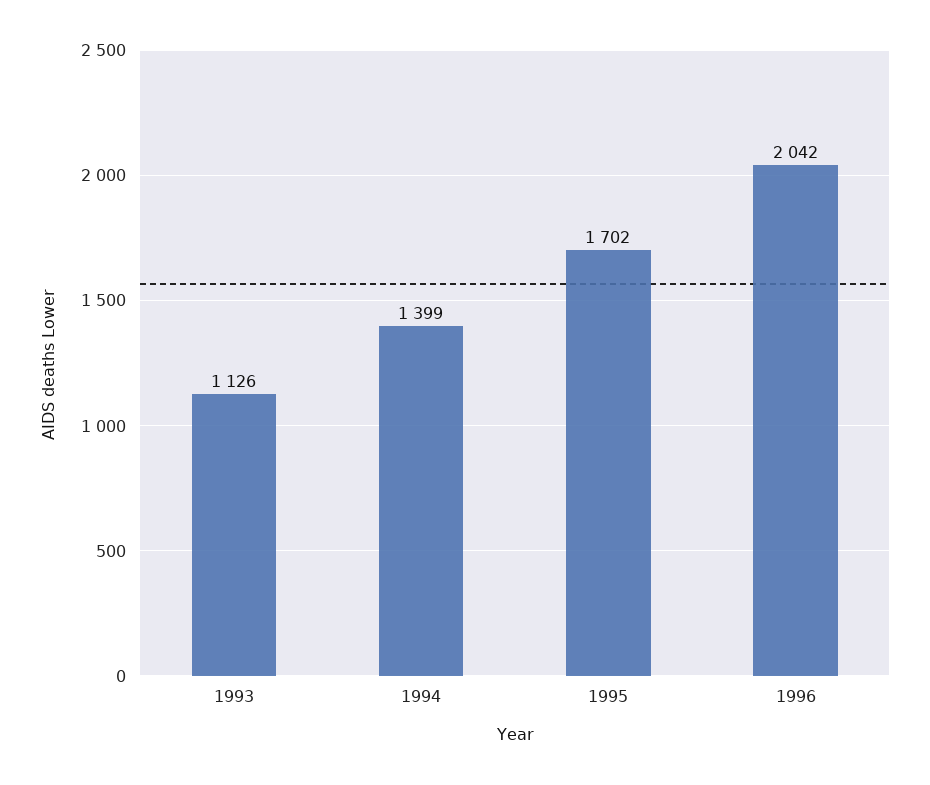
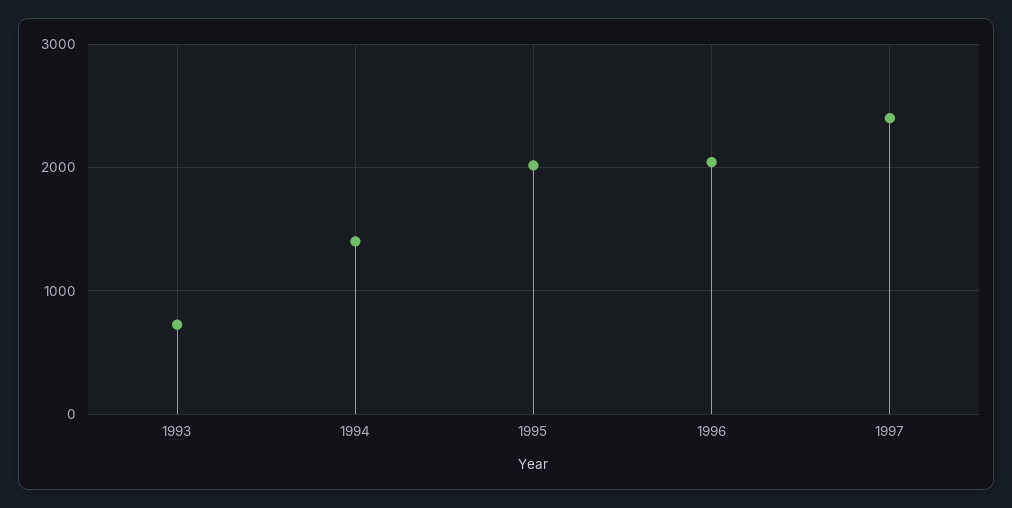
1993: 1126 -> 700
1995: 1702 -> 2000
1997: none -> 2400

